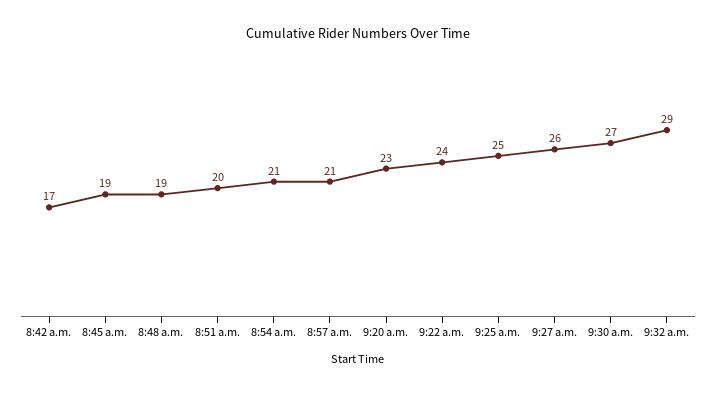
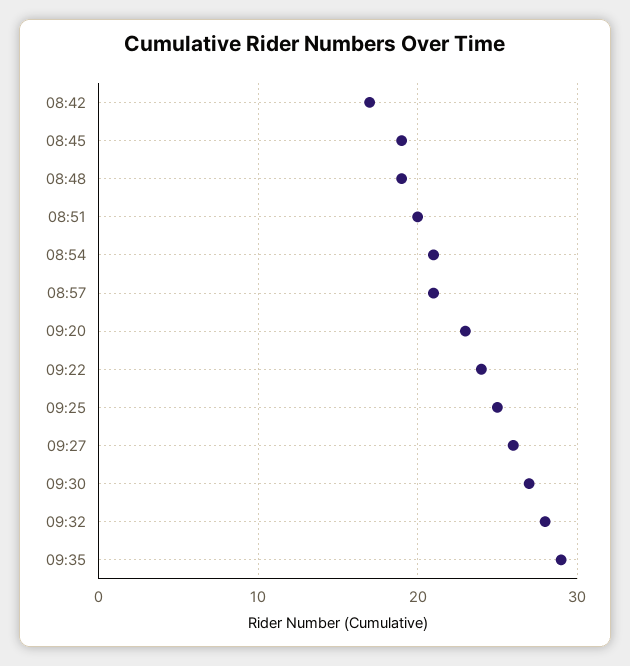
9:32 a.m.: 29 -> 28
09:35: none -> 29

